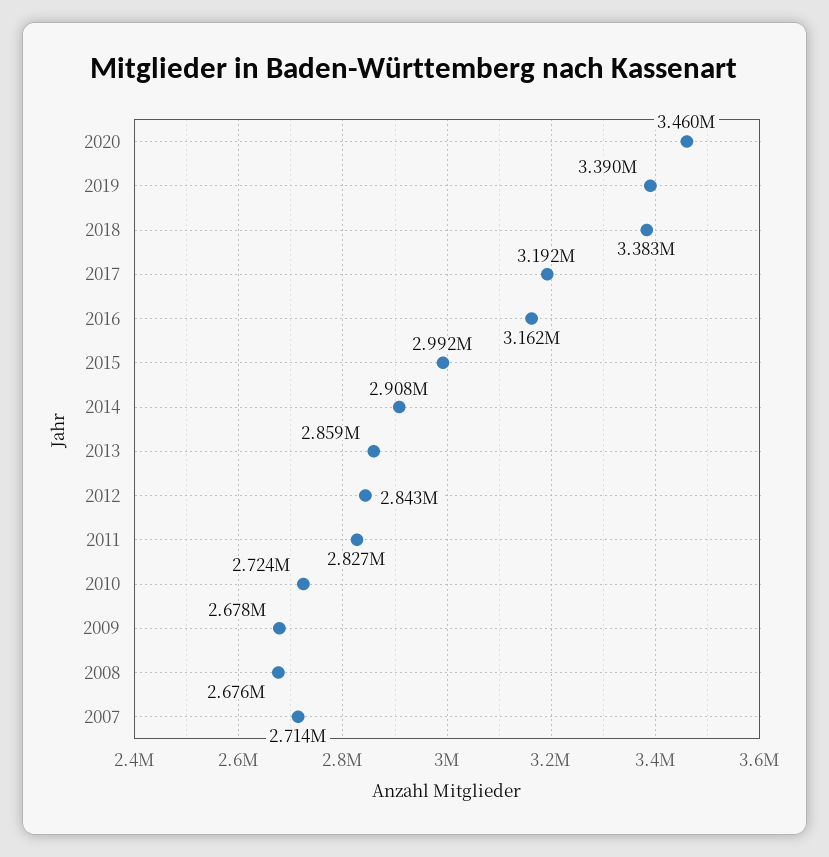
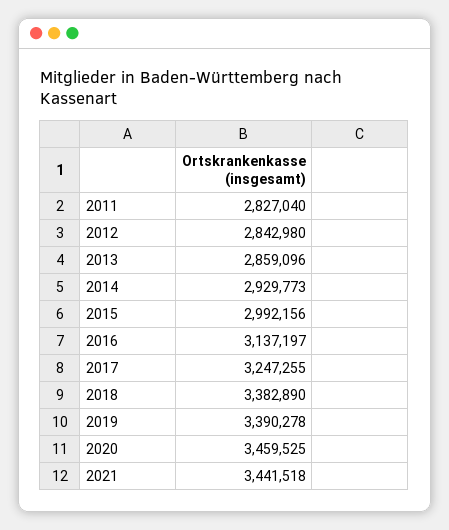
2017: 3192000 -> 3247255
2016: 3162000 -> 3137197
2014: 2908000 -> 2929773
2010: 2724000 -> none
2009: 2678000 -> none
2008: 2676000 -> none
2007: 2714000 -> none
2021: none -> 3441518

